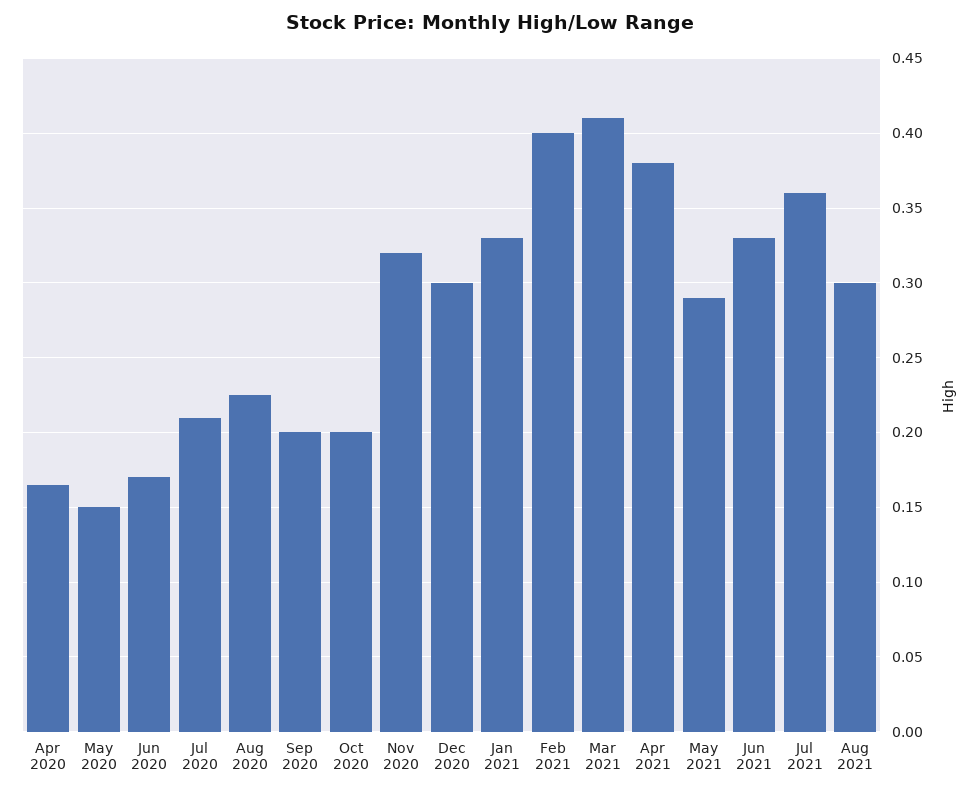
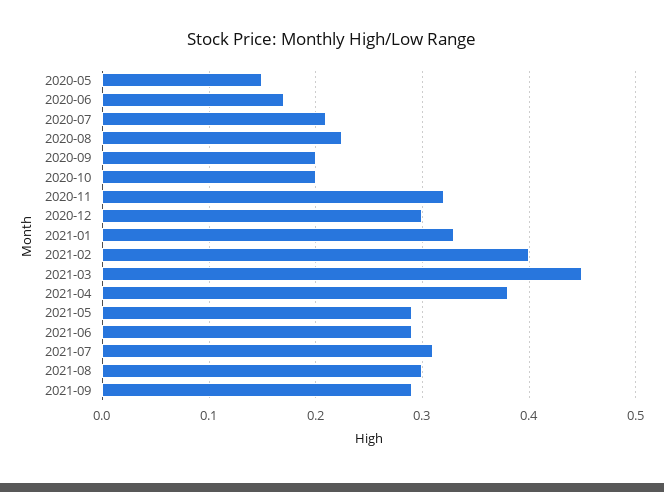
Apr 2020: 0.165 -> none
Mar 2021: 0.41 -> 0.45
Jun 2021: 0.33 -> 0.29
Jul 2021: 0.36 -> 0.31
2021-09: none -> 0.29

